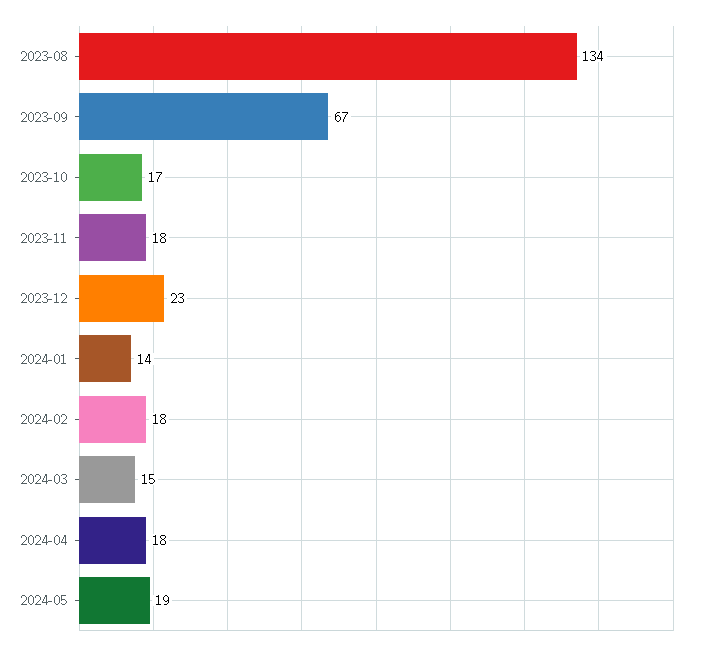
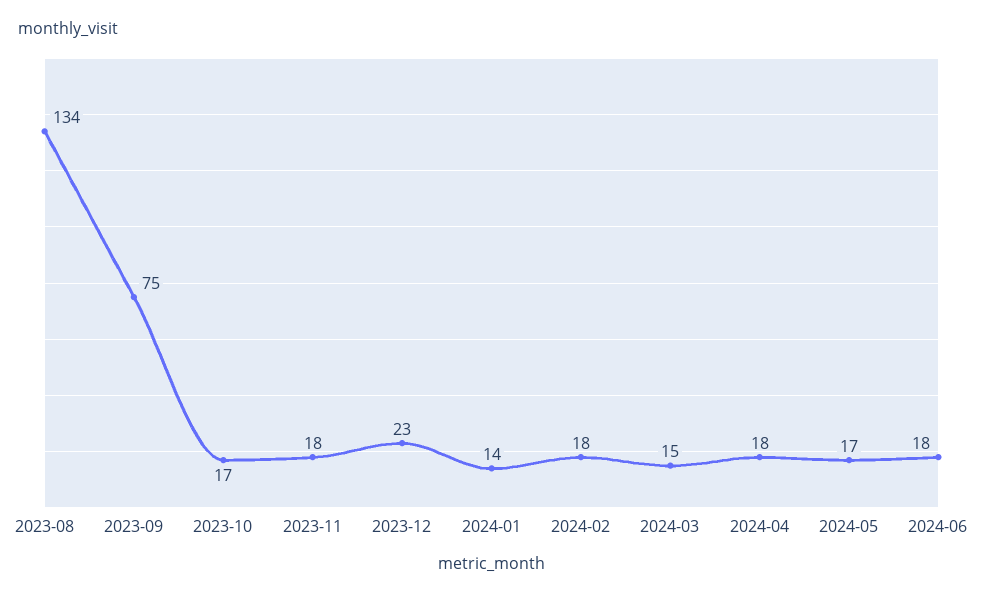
2023-09: 67 -> 75
2024-05: 19 -> 17
2024-06: none -> 18

